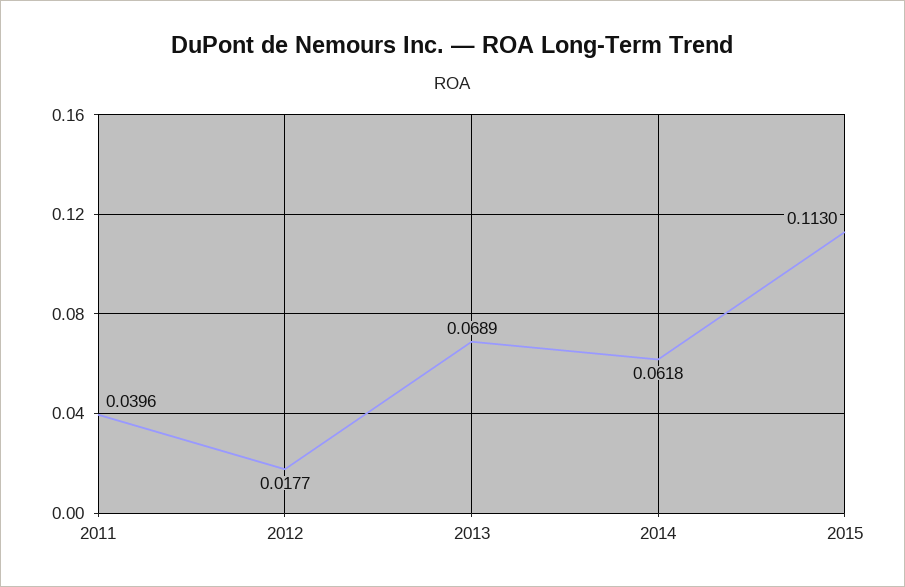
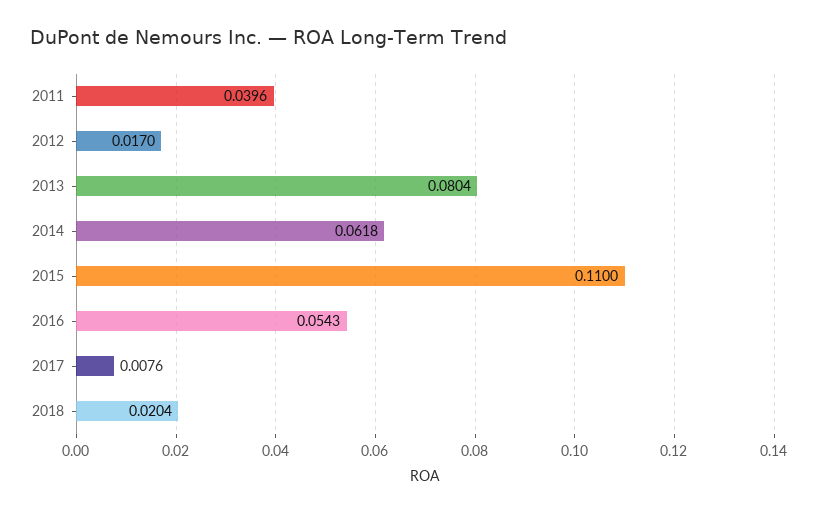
2012: 0.0177 -> 0.017
2013: 0.0689 -> 0.0804
2015: 0.113 -> 0.11
2016: none -> 0.0543
2017: none -> 0.0076
2018: none -> 0.0204

